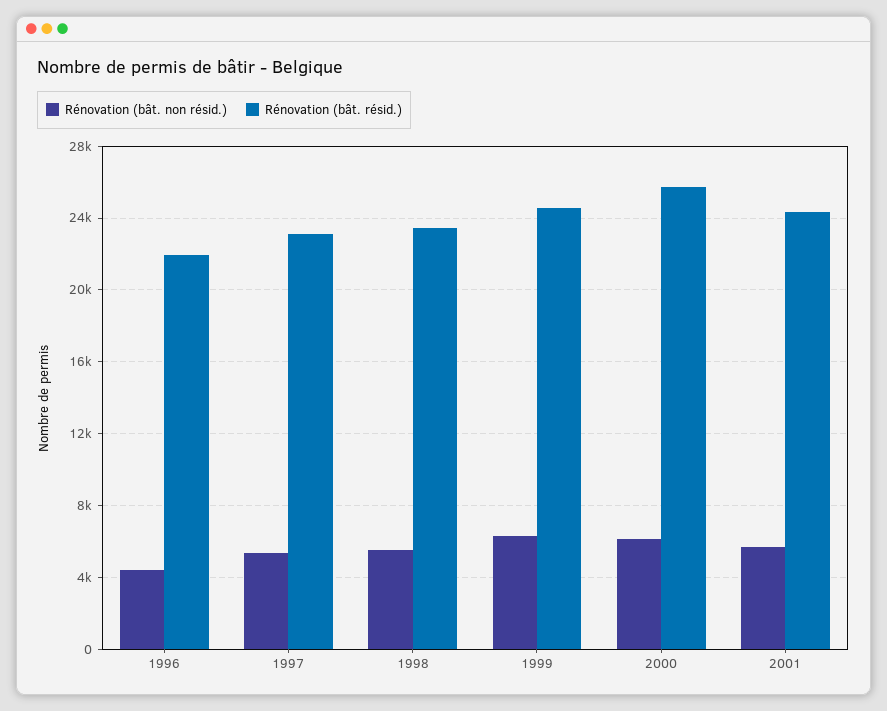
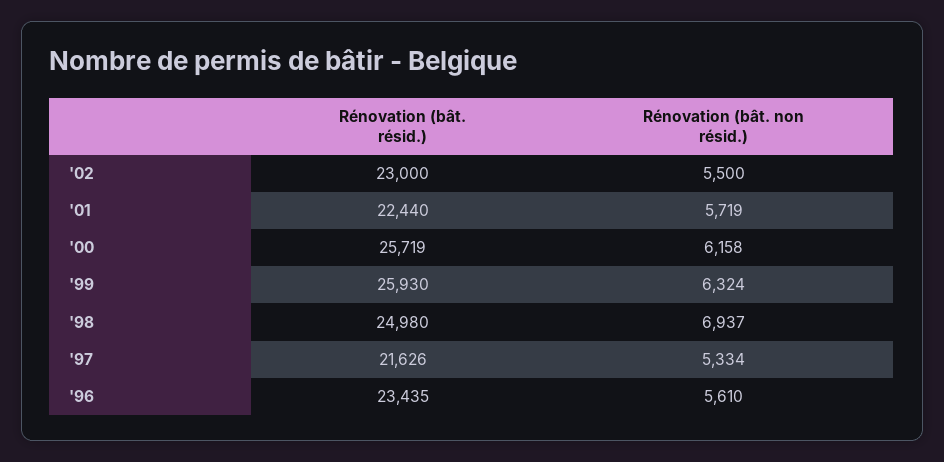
Rénovation (bât. non résid.), 1996: 4500 -> 5610
Rénovation (bât. résid.), 1996: 22000 -> 23435
Rénovation (bât. résid.), 1997: 23000 -> 21626
Rénovation (bât. non résid.), 1998: 5500 -> 6937
Rénovation (bât. résid.), 1998: 23500 -> 24980
Rénovation (bât. résid.), 1999: 24500 -> 25930
Rénovation (bât. résid.), 2001: 24500 -> 22440
Rénovation (bât. résid.), '02: none -> 23000
Rénovation (bât. non résid.), '02: none -> 5500

